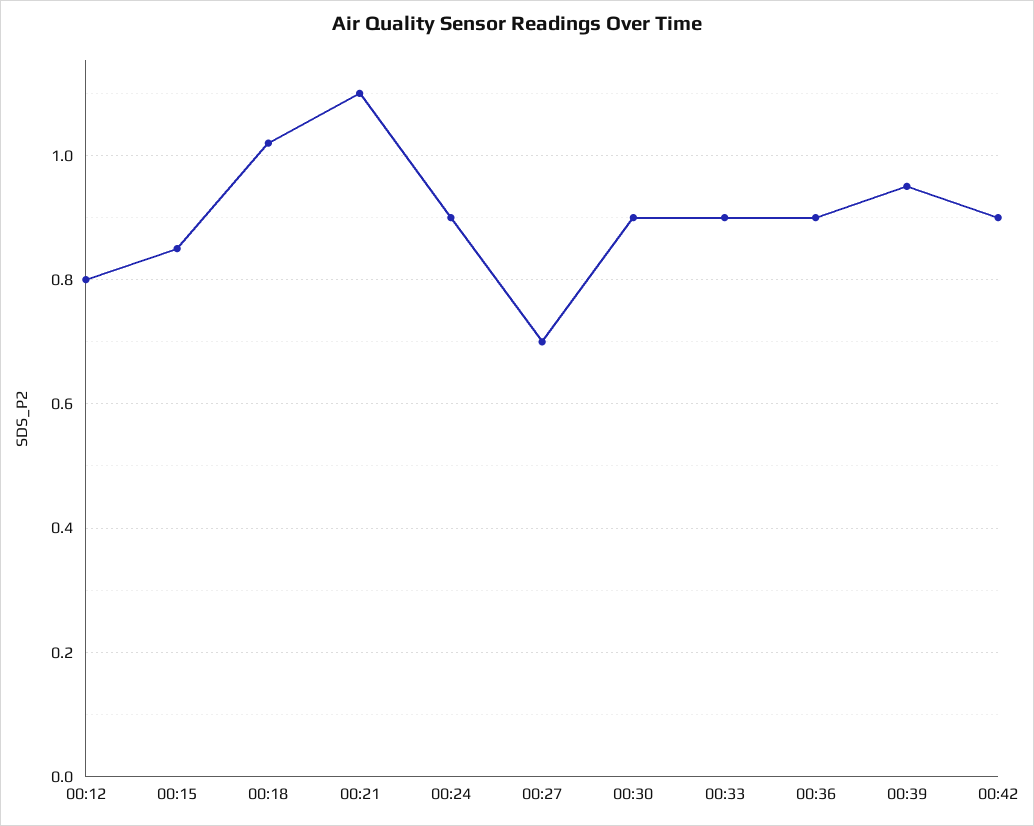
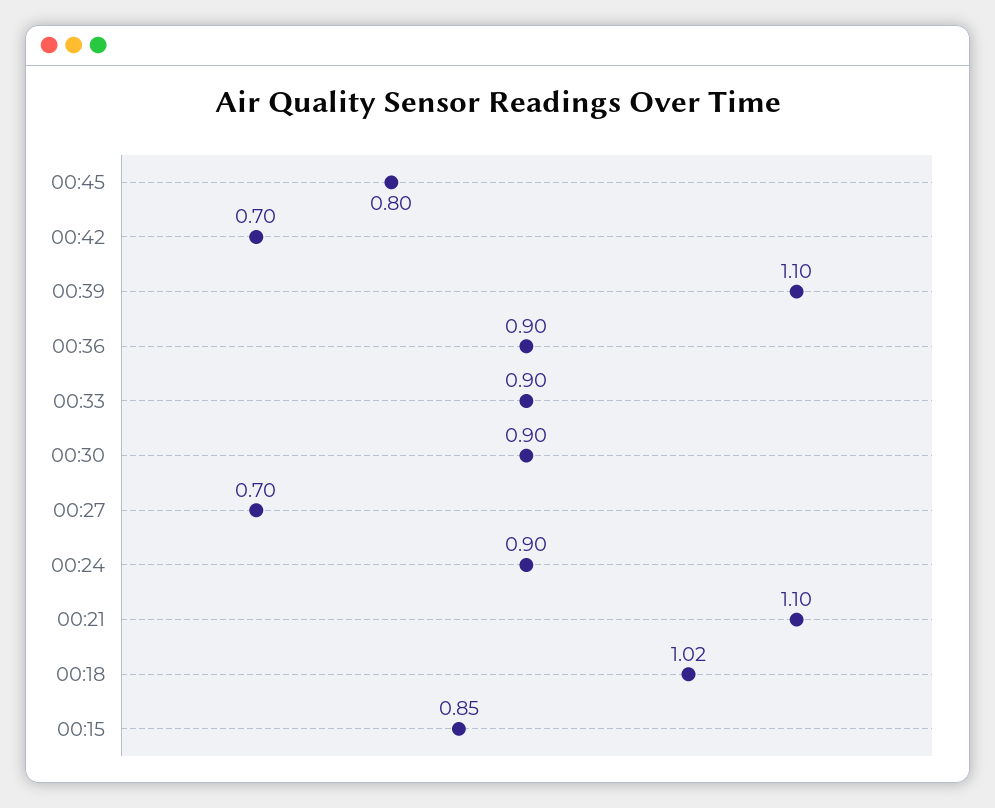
00:12: 0.8 -> none
00:39: 0.95 -> 1.1
00:42: 0.9 -> 0.7
00:45: none -> 0.8

